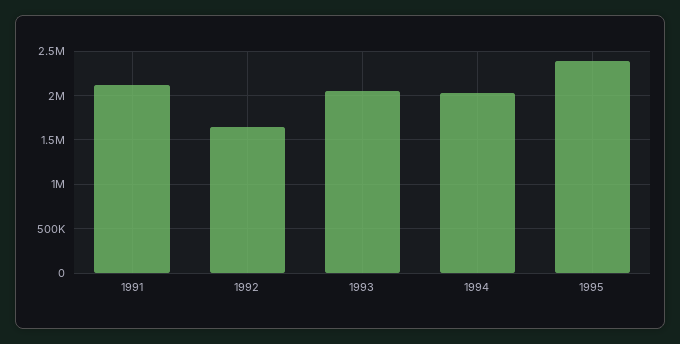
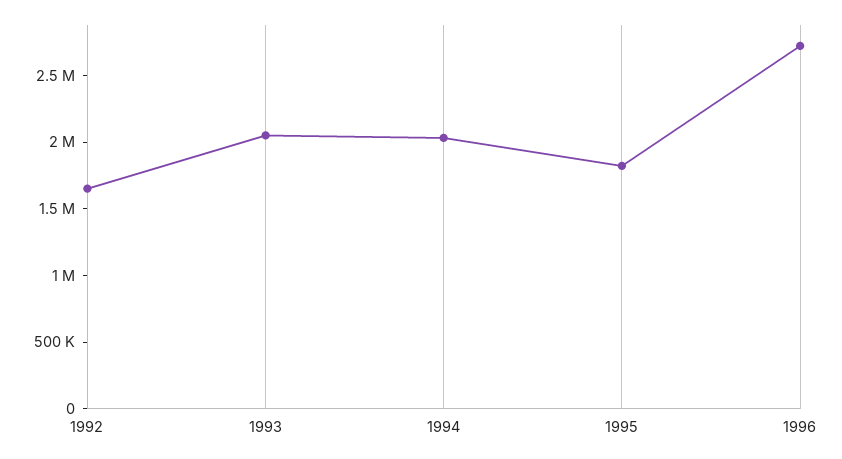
1991: 2100000 -> none
1995: 2400000 -> 1800000
1996: none -> 2700000

